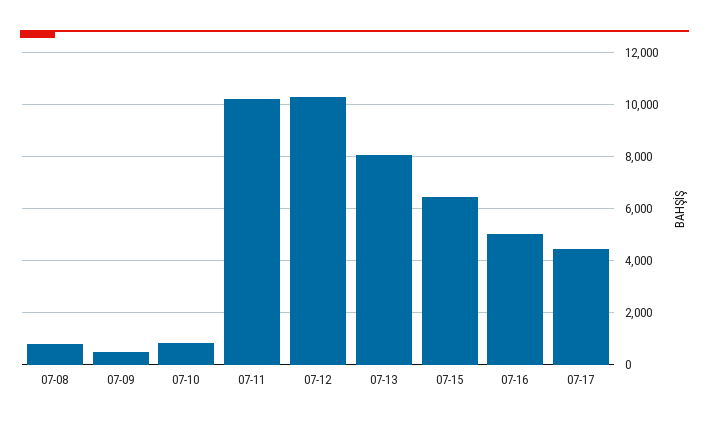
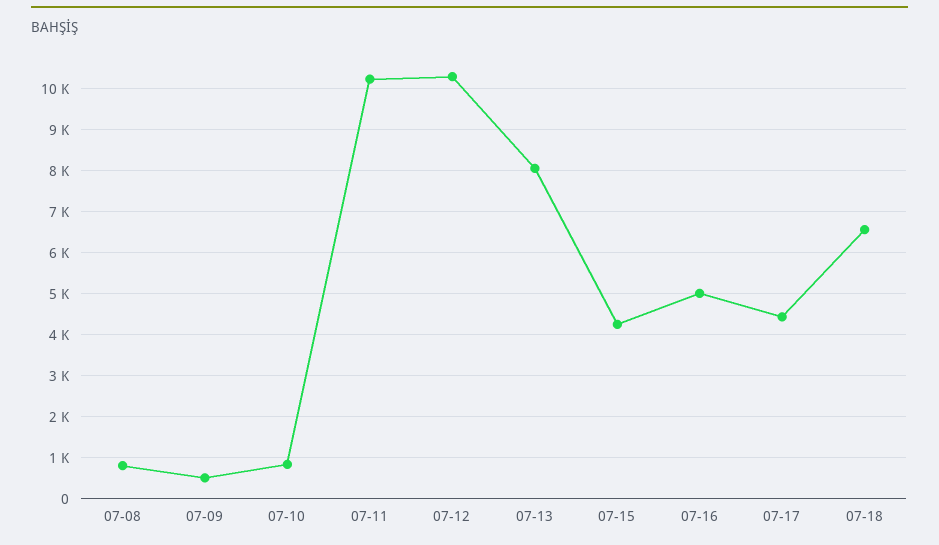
07-15: 6500 -> 4200
07-18: none -> 6600

